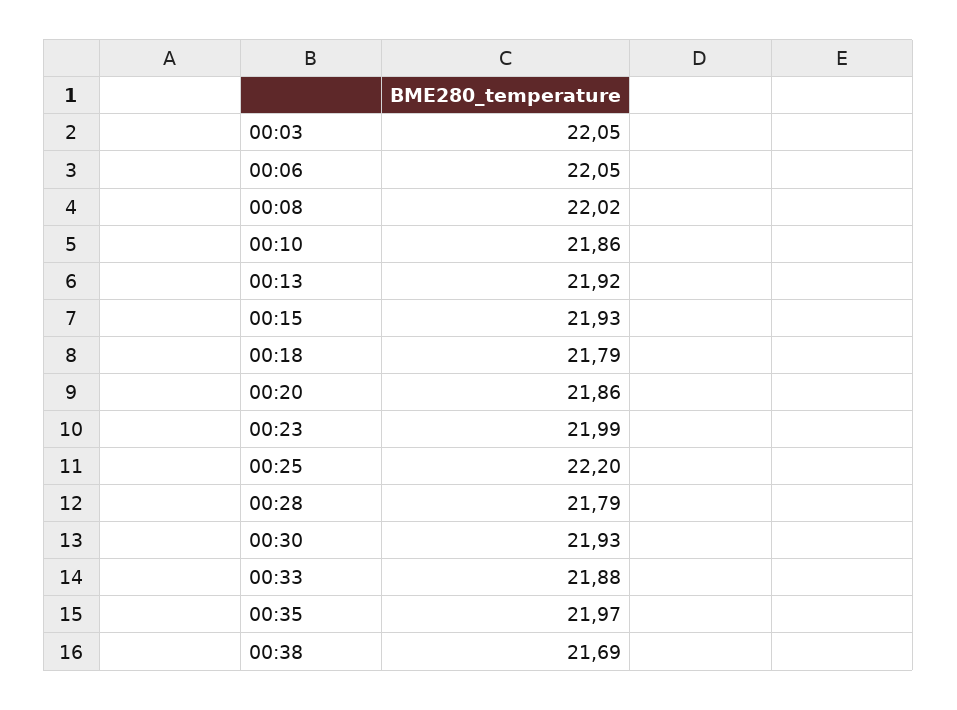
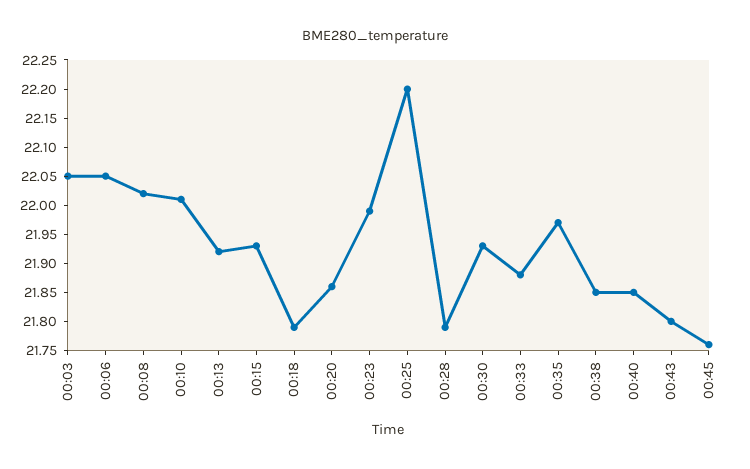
00:10: 21.86 -> 22
00:38: 21.69 -> 21.85
00:40: none -> 21.85
00:43: none -> 21.8
00:45: none -> 21.75

